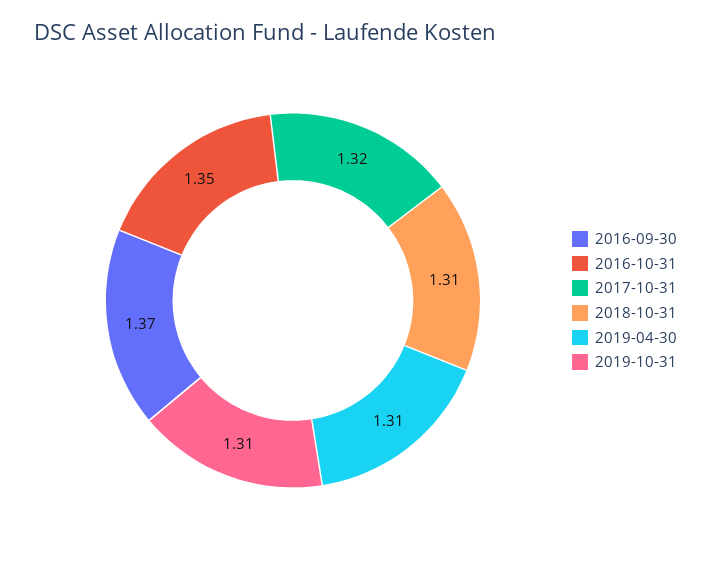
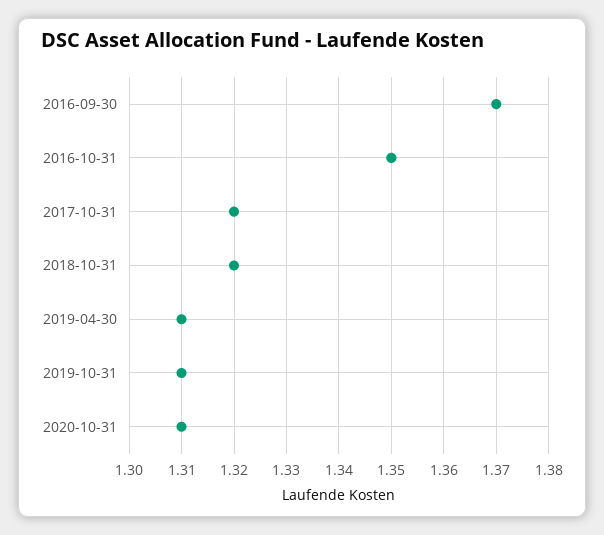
2018-10-31: 1.31 -> 1.32
2020-10-31: none -> 1.31

